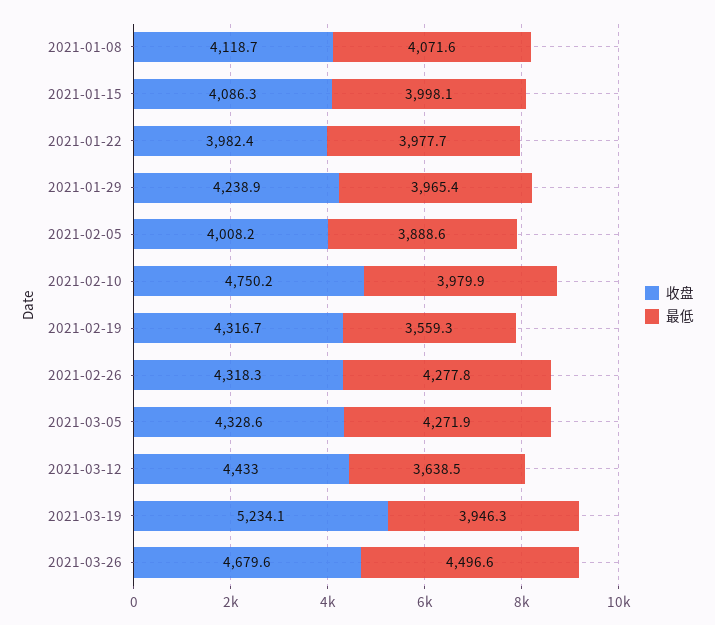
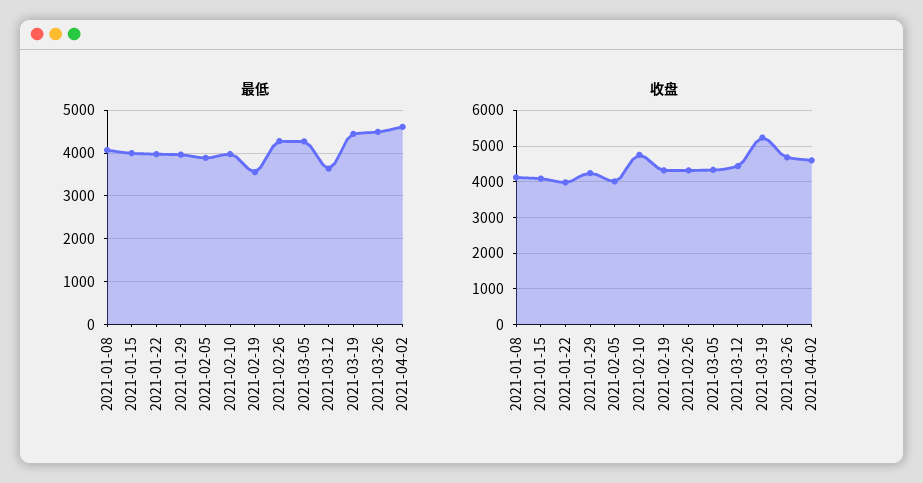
最低, 2021-03-19: 3946.3 -> 4400
最低, 2021-04-02: none -> 4600
收盘, 2021-04-02: none -> 4600

